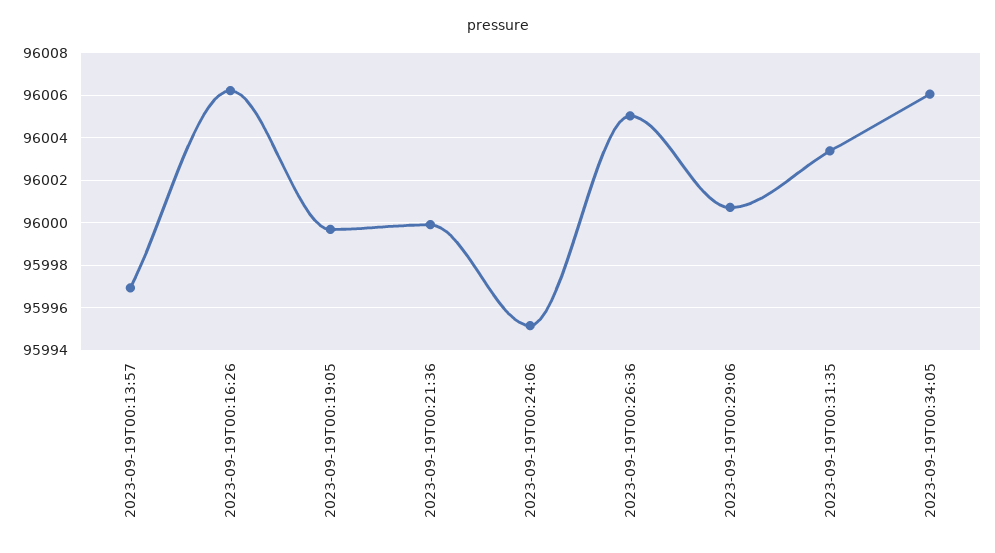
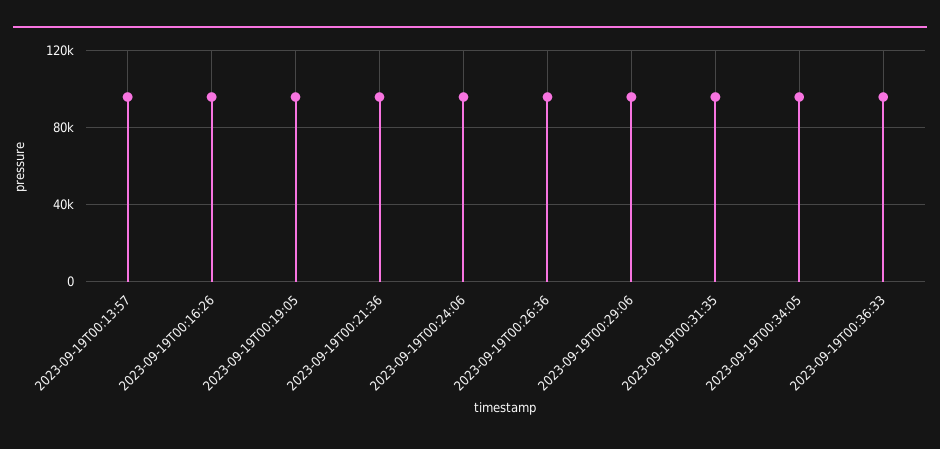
2023-09-19T00:36:33: none -> 95000

